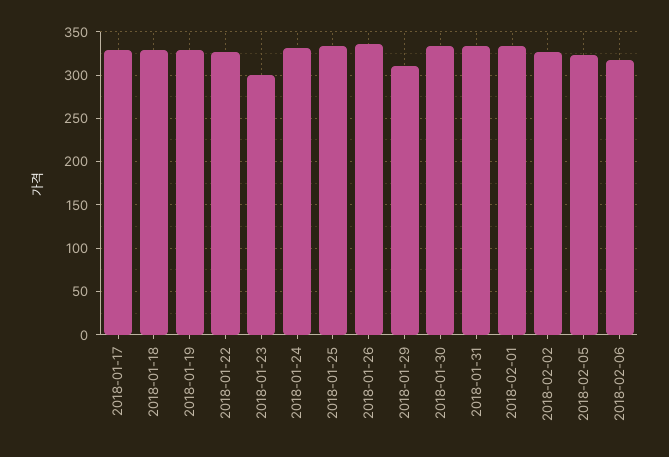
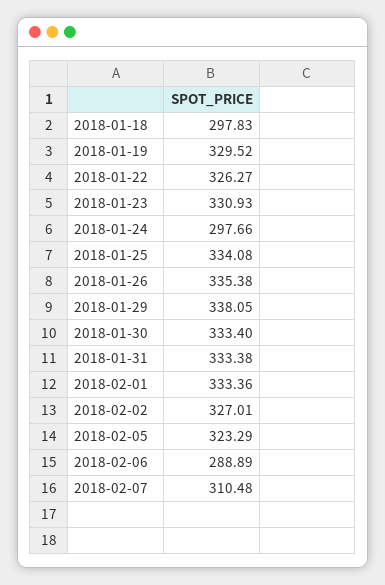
2018-01-17: 330 -> none
2018-01-18: 330 -> 297.83
2018-01-23: 300 -> 330.93
2018-01-24: 330 -> 297.66
2018-01-29: 310 -> 338.05
2018-02-06: 320 -> 288.89
2018-02-07: none -> 310.48

